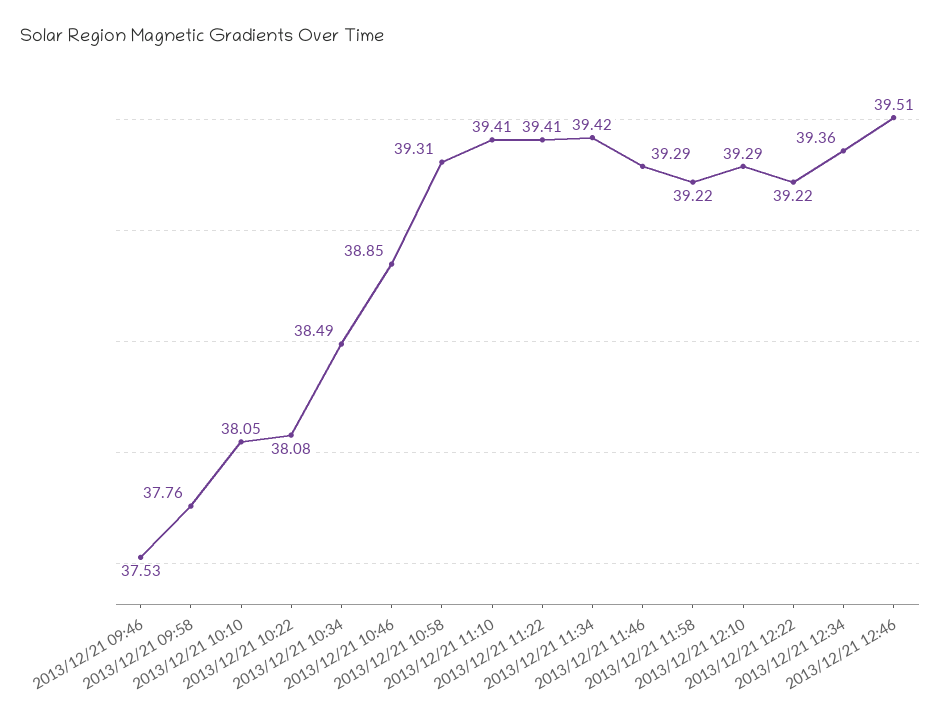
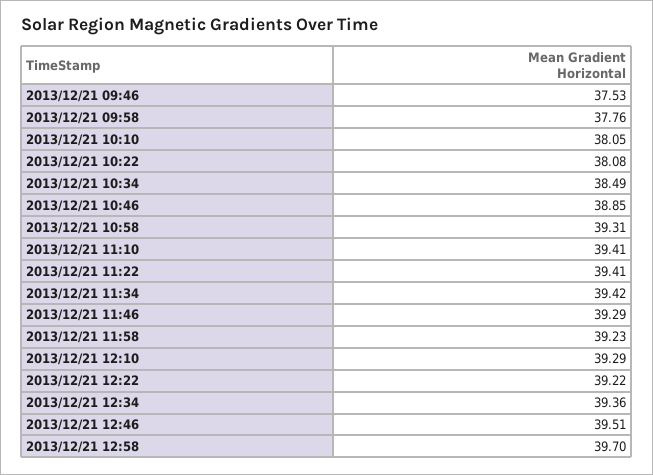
2013/12/21 11:58: 39.22 -> 39.23
2013/12/21 12:58: none -> 39.7

